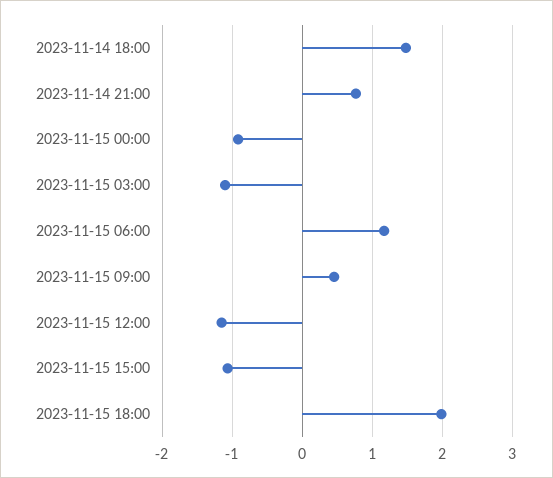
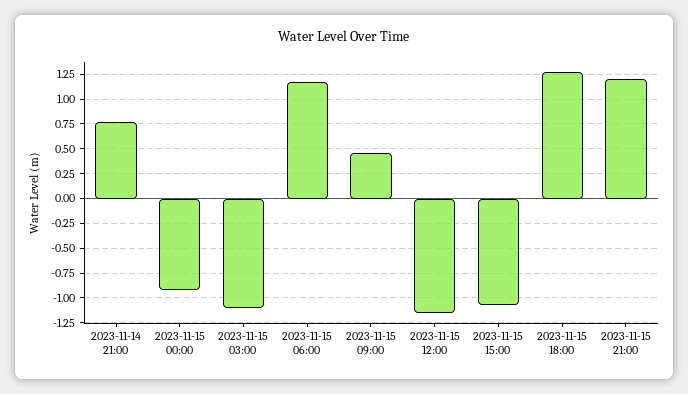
2023-11-14 18:00: 1.5 -> none
2023-11-15 18:00: 2 -> 1.25
2023-11-15 21:00: none -> 1.25

